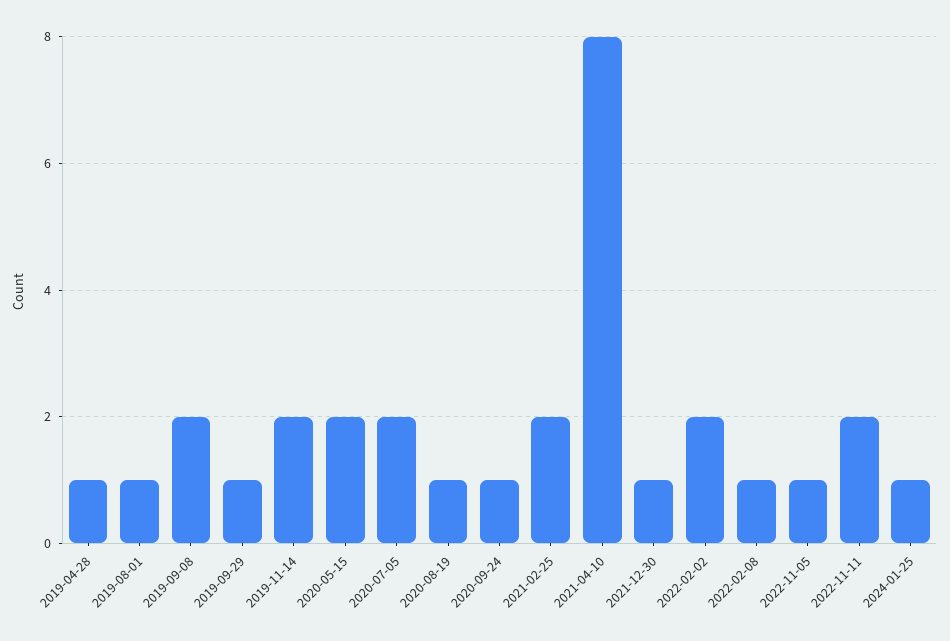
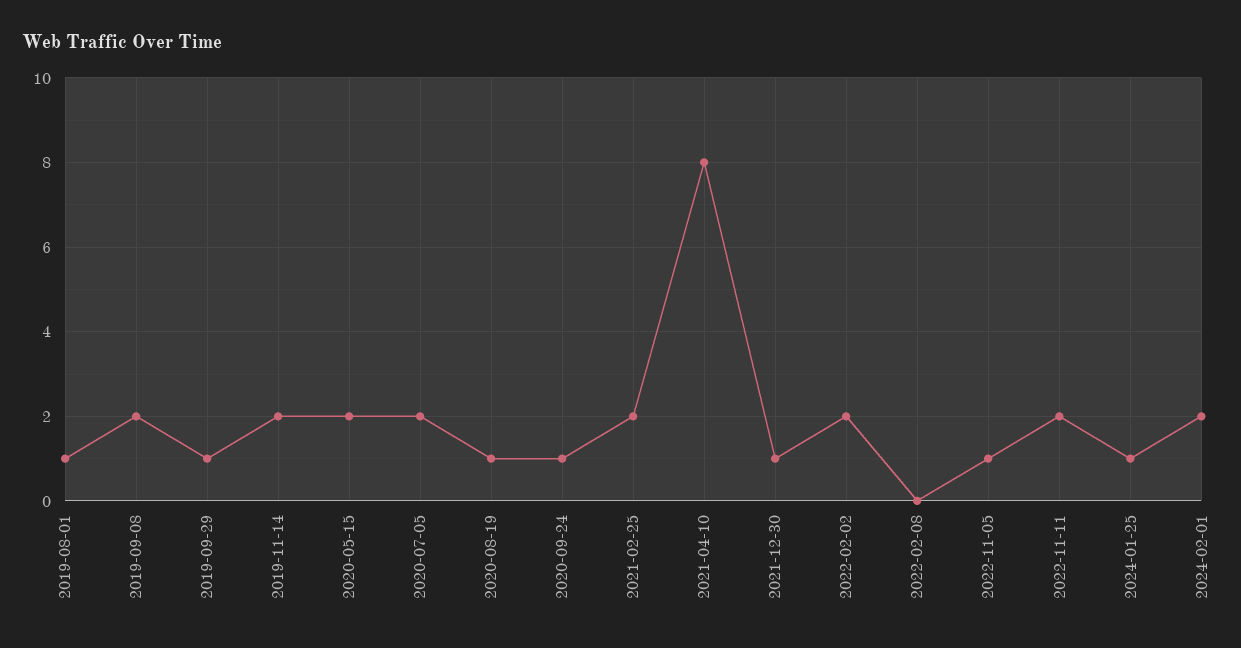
2019-04-28: 1 -> none
2022-02-08: 1 -> 0
2024-02-01: none -> 2

